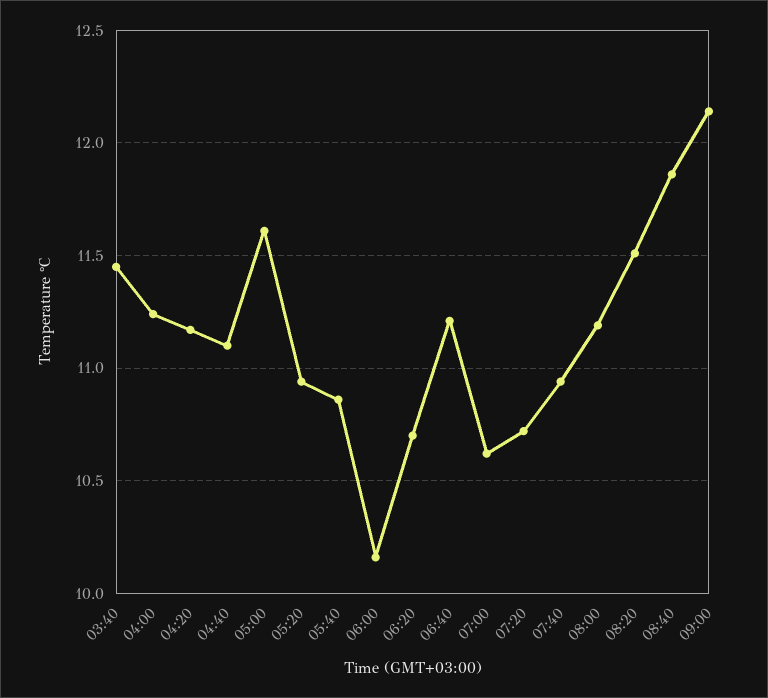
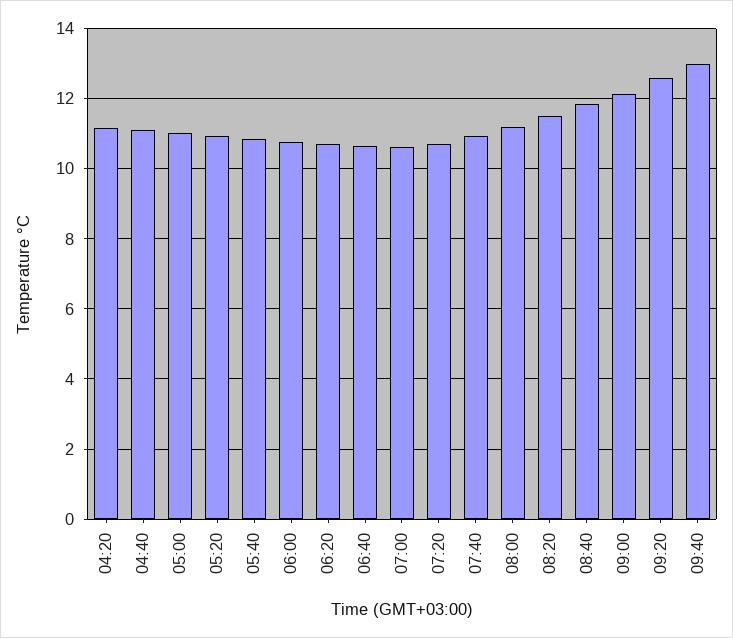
03:40: 11.45 -> none
04:00: 11.25 -> none
05:00: 11.6 -> 11
06:00: 10.15 -> 10.8
06:40: 11.2 -> 10.6
09:20: none -> 12.6
09:40: none -> 13

